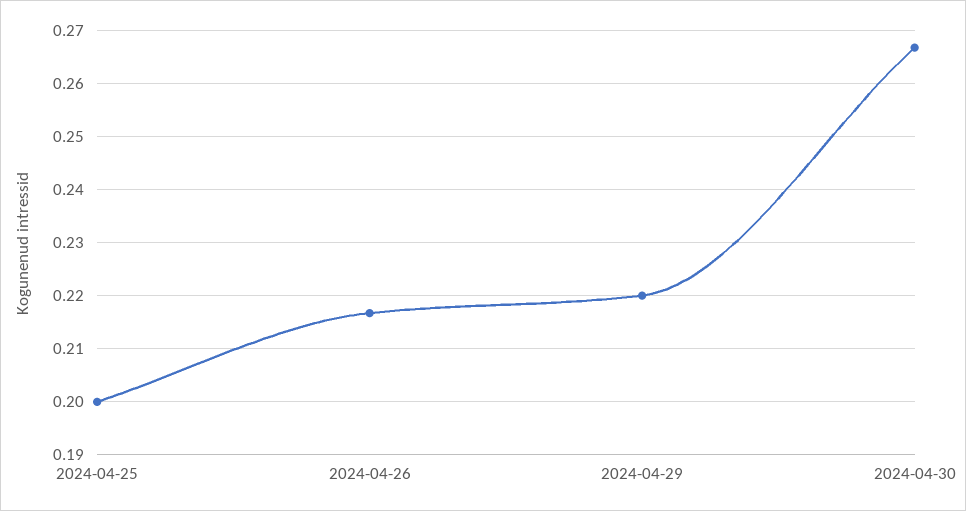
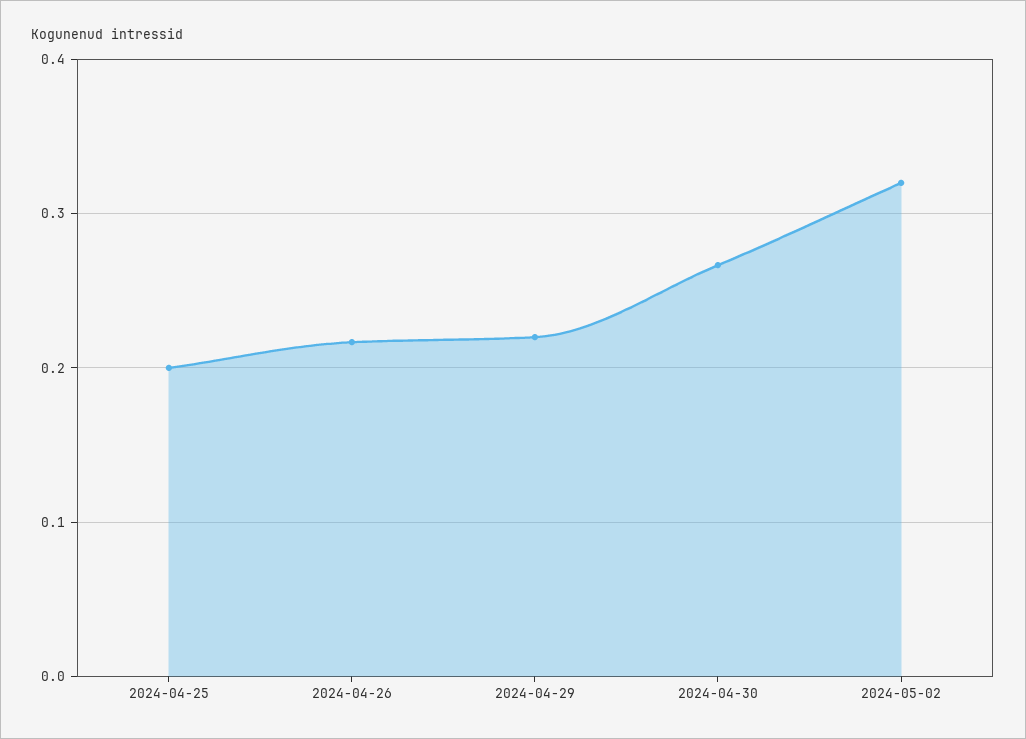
2024-05-02: none -> 0.32

